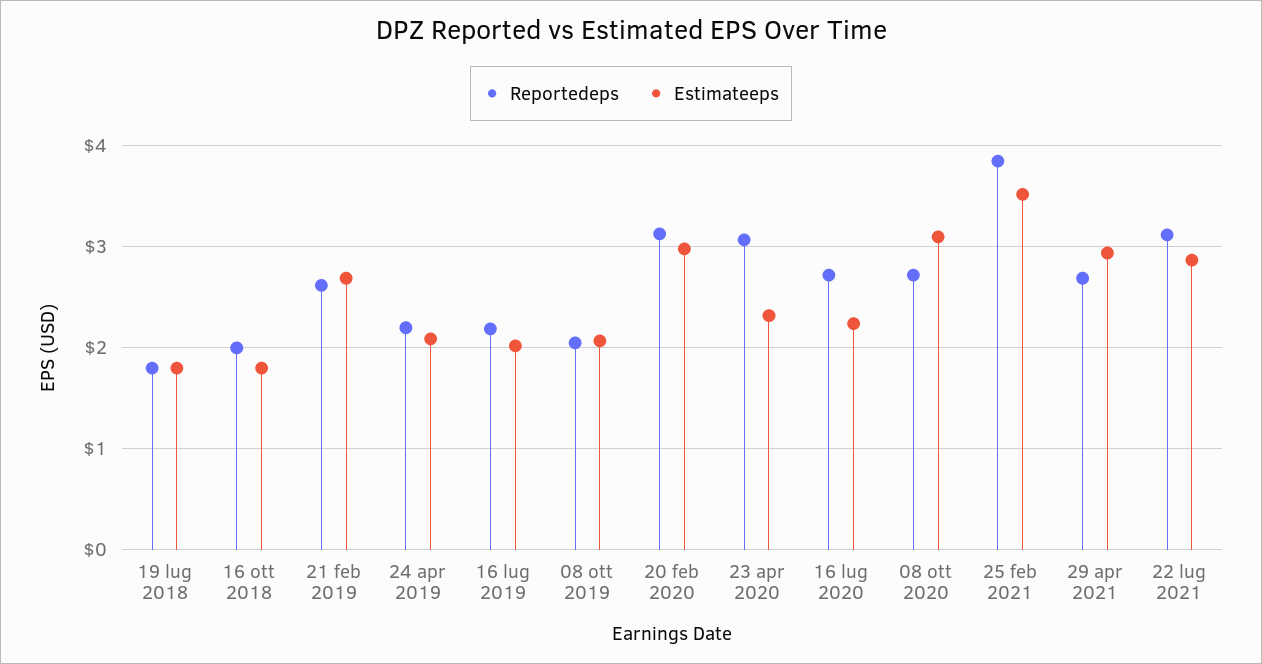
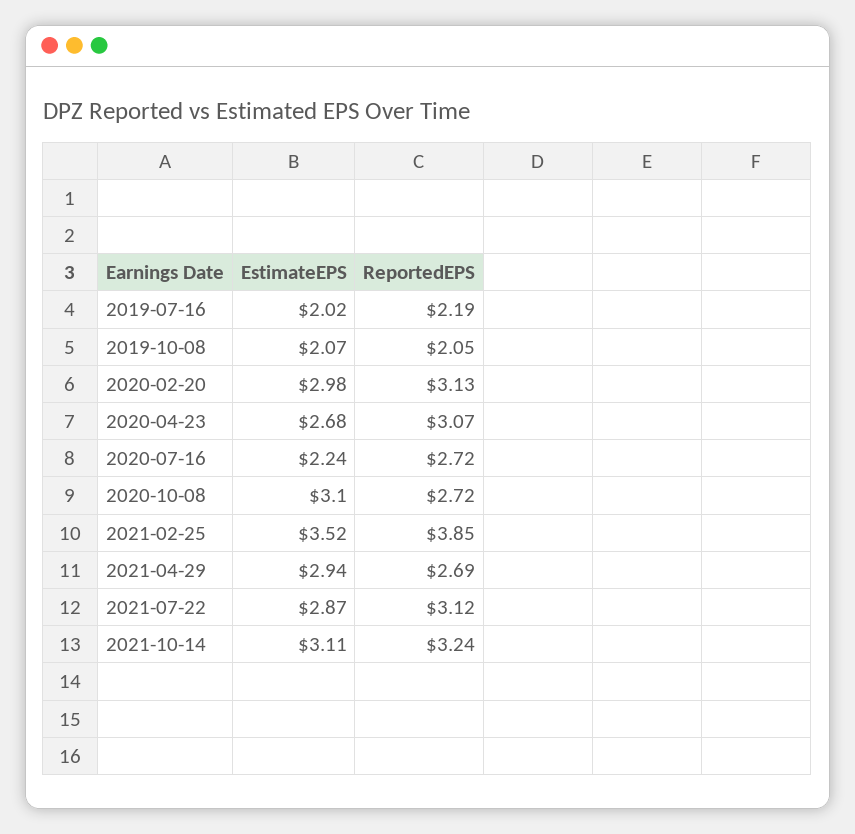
Reportedeps, 19 lug 2018: 1.8 -> none
Estimateeps, 19 lug 2018: 1.8 -> none
Reportedeps, 16 ott 2018: 2 -> none
Estimateeps, 16 ott 2018: 1.8 -> none
Reportedeps, 21 feb 2019: 2.6 -> none
Estimateeps, 21 feb 2019: 2.7 -> none
Reportedeps, 24 apr 2019: 2.2 -> none
Estimateeps, 24 apr 2019: 2.1 -> none
Estimateeps, 23 apr 2020: 2.3 -> 2.68
Estimateeps, 2021-10-14: none -> 3.11
Reportedeps, 2021-10-14: none -> 3.24

